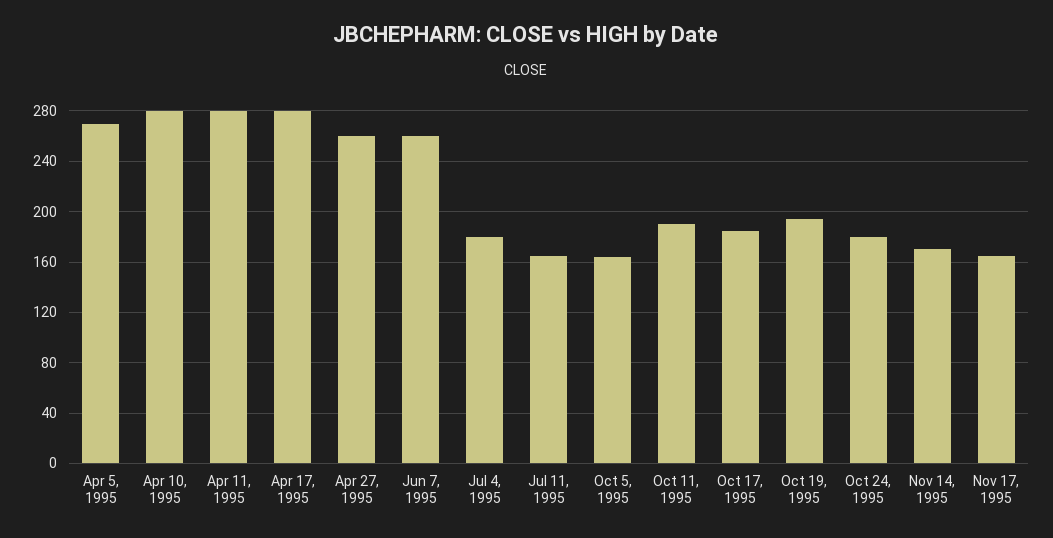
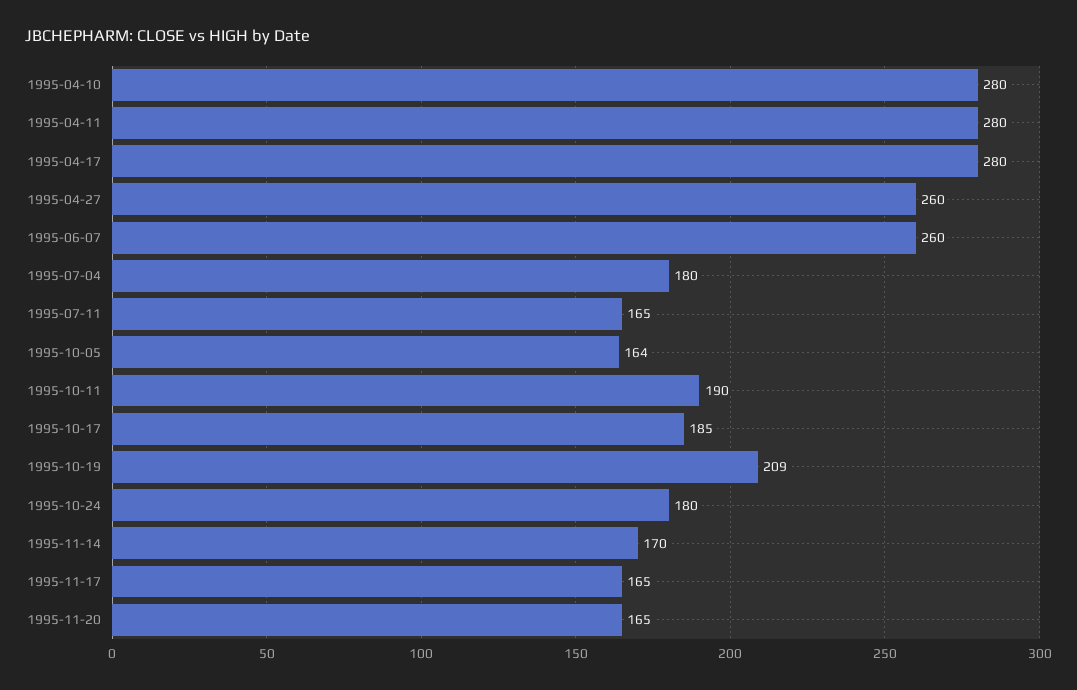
Apr 5, 1995: 270 -> none
Oct 19, 1995: 195 -> 209
1995-11-20: none -> 165

